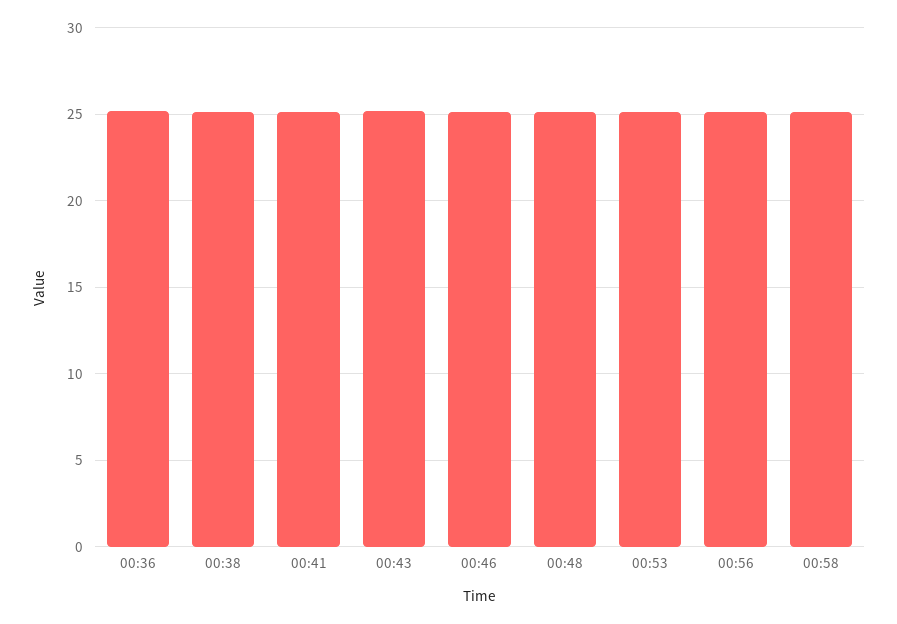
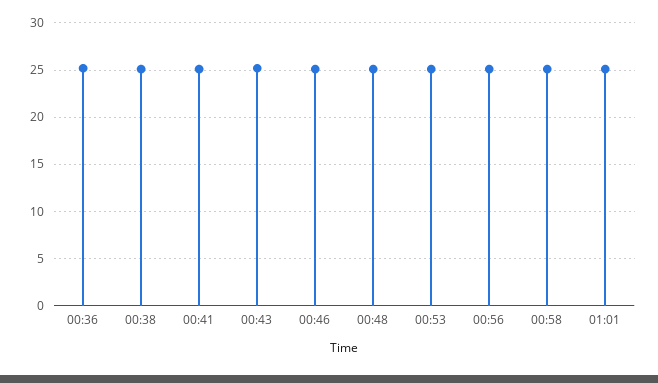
01:01: none -> 25

